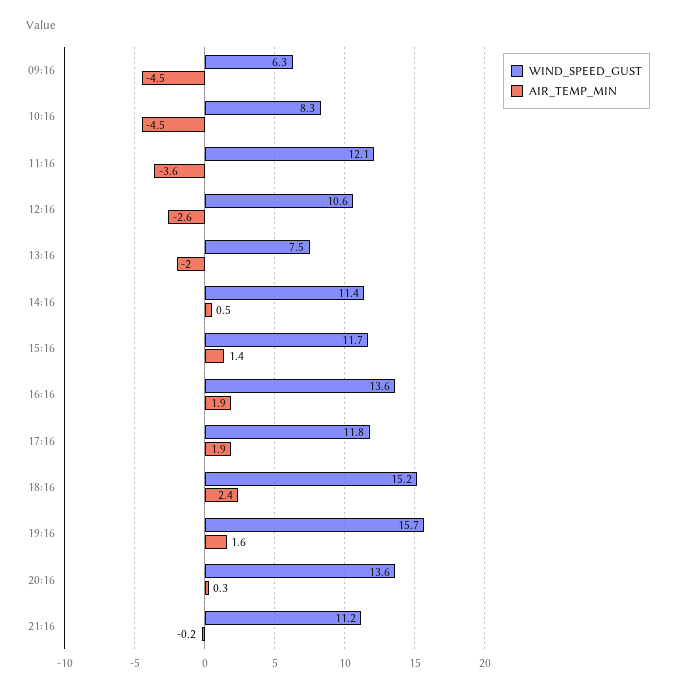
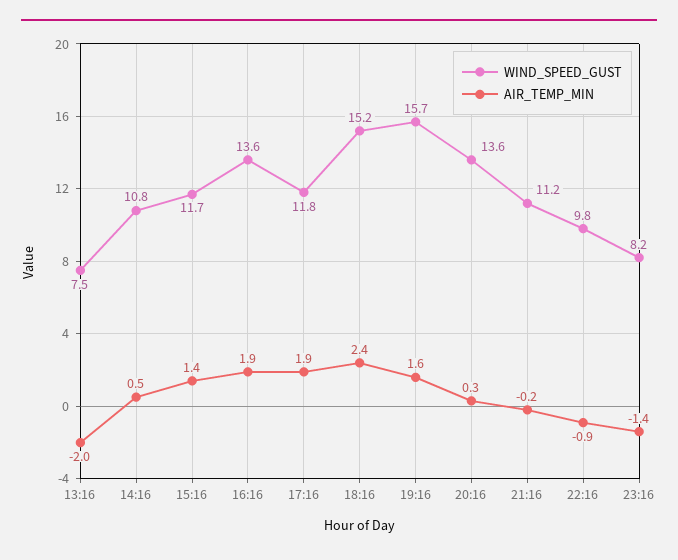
WIND_SPEED_GUST, 09:16: 6.3 -> none
AIR_TEMP_MIN, 09:16: -4.5 -> none
WIND_SPEED_GUST, 10:16: 8.3 -> none
AIR_TEMP_MIN, 10:16: -4.5 -> none
WIND_SPEED_GUST, 11:16: 12.1 -> none
AIR_TEMP_MIN, 11:16: -3.6 -> none
WIND_SPEED_GUST, 12:16: 10.6 -> none
AIR_TEMP_MIN, 12:16: -2.6 -> none
WIND_SPEED_GUST, 14:16: 11.4 -> 10.8
WIND_SPEED_GUST, 22:16: none -> 9.8
AIR_TEMP_MIN, 22:16: none -> -0.9
WIND_SPEED_GUST, 23:16: none -> 8.2
AIR_TEMP_MIN, 23:16: none -> -1.4

